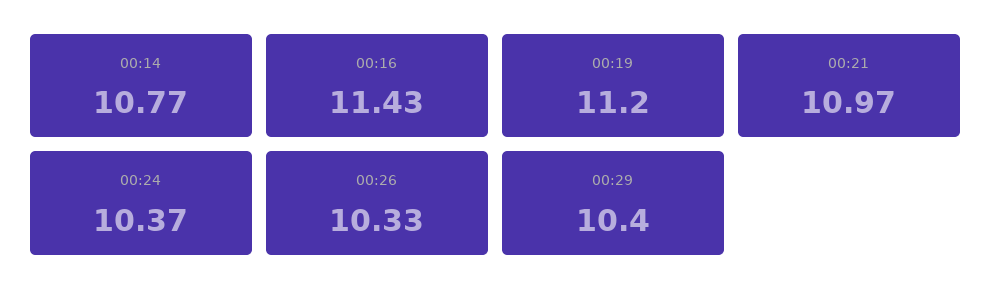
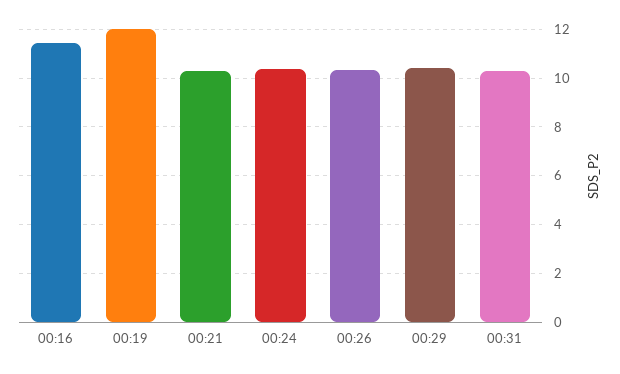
00:14: 10.77 -> none
00:19: 11.2 -> 12
00:21: 10.97 -> 10.25
00:31: none -> 10.25

